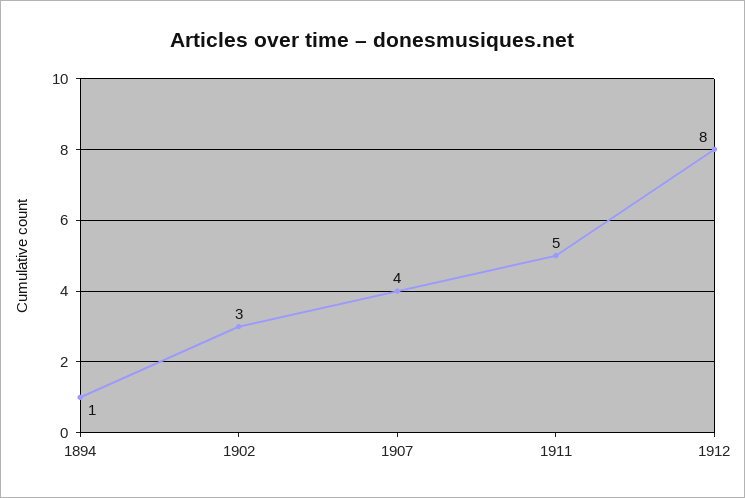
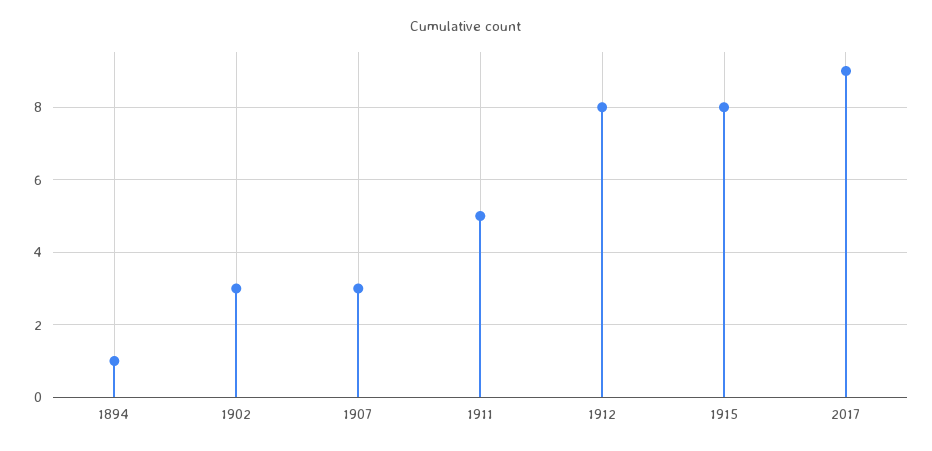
1907: 4 -> 3
1915: none -> 8
2017: none -> 9

